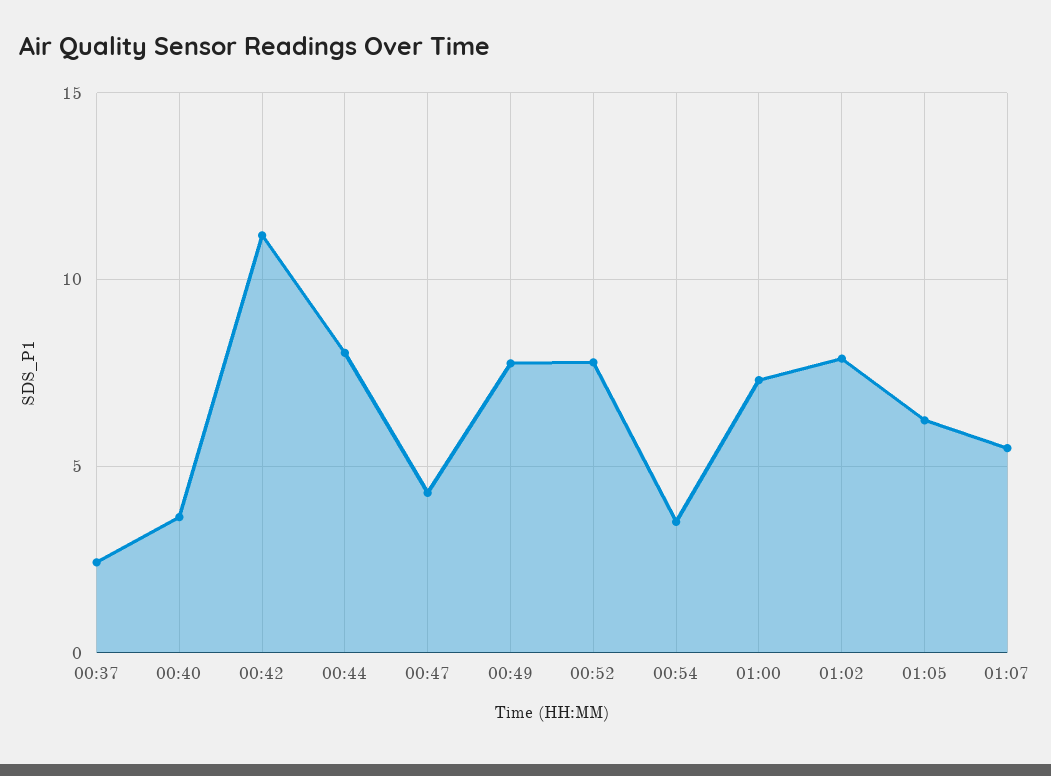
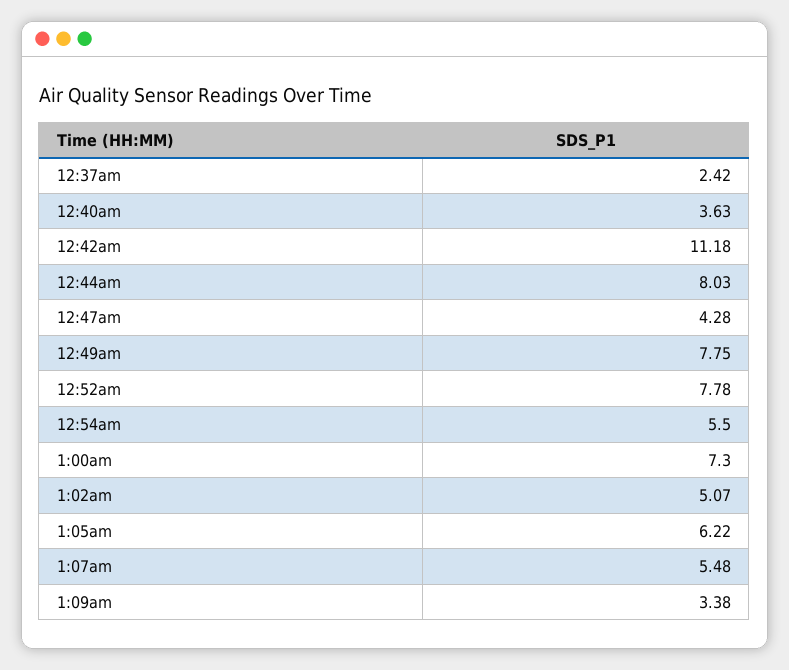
00:54: 3.5 -> 5.5
01:02: 8 -> 5.07
1:09am: none -> 3.38

